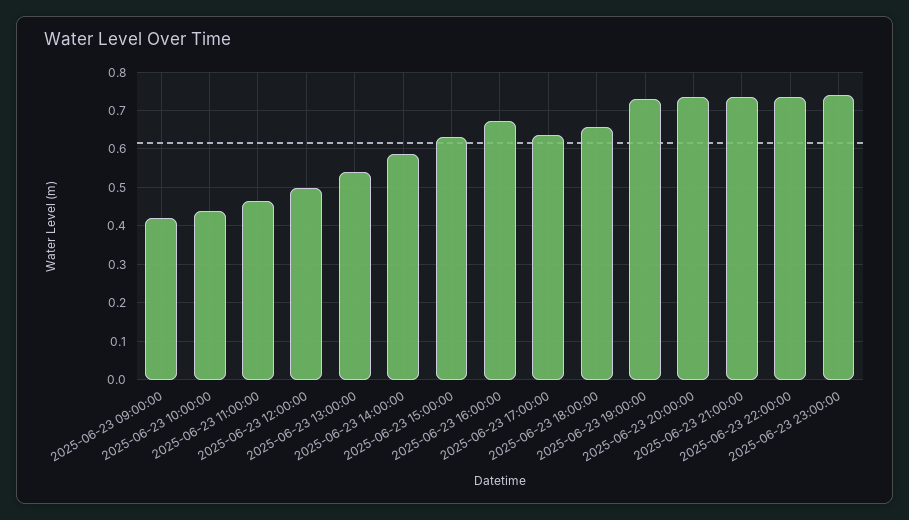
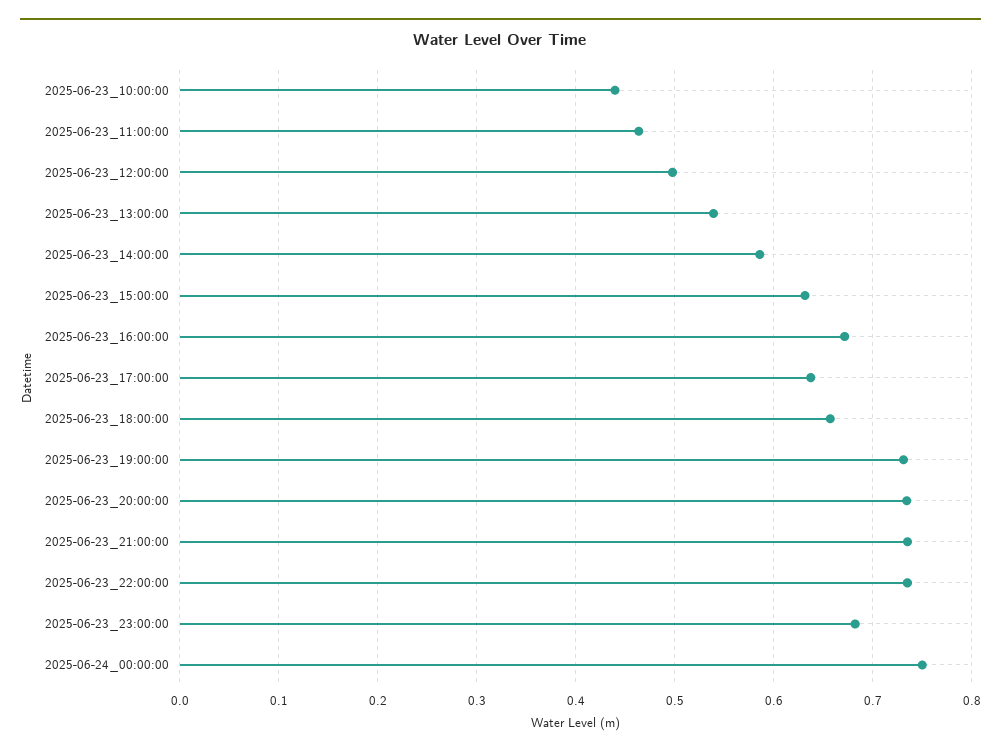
2025-06-23 09:00:00: 0.42 -> none
2025-06-23 23:00:00: 0.74 -> 0.68
2025-06-24_00:00:00: none -> 0.75

